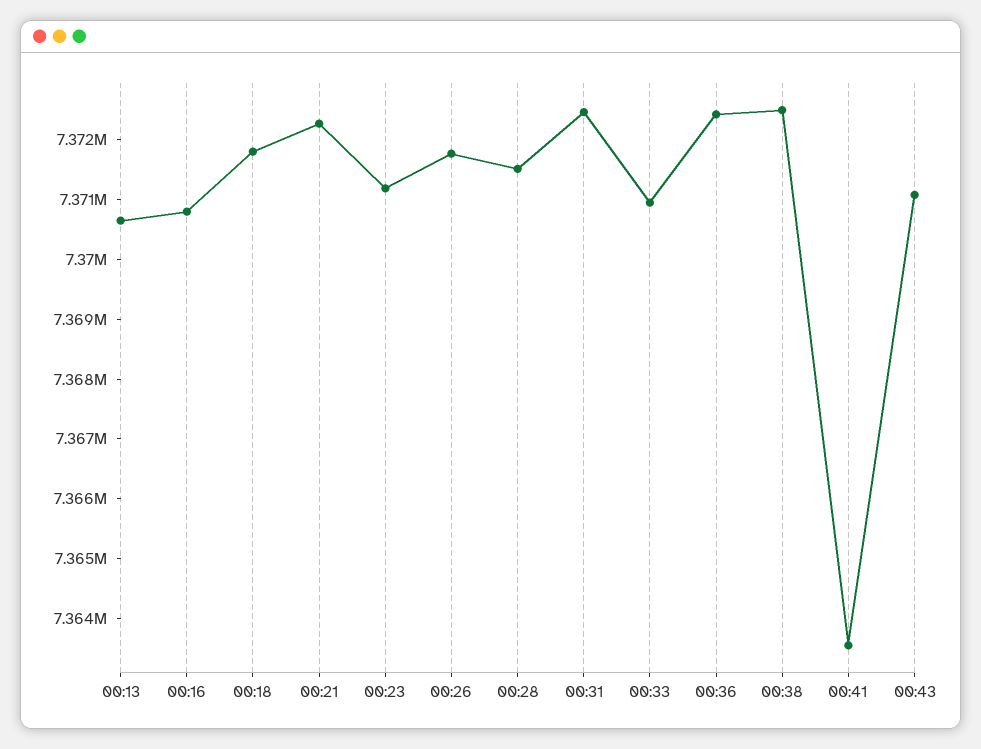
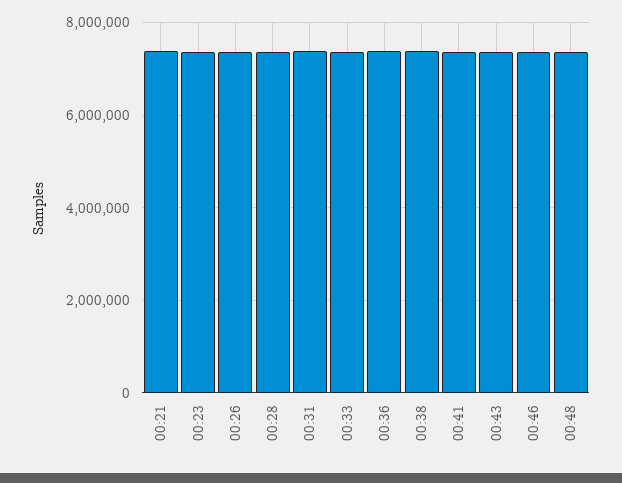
00:13: 7370600 -> none
00:16: 7370800 -> none
00:18: 7371800 -> none
00:46: none -> 7400000
00:48: none -> 7400000

